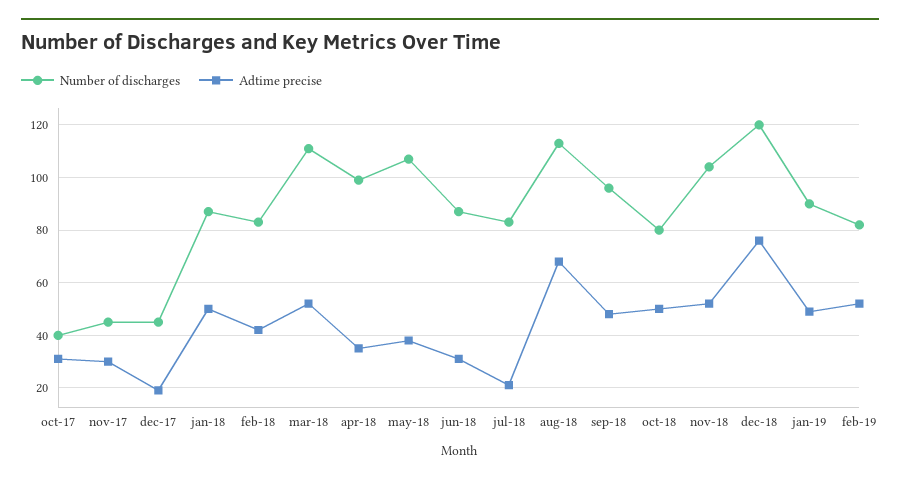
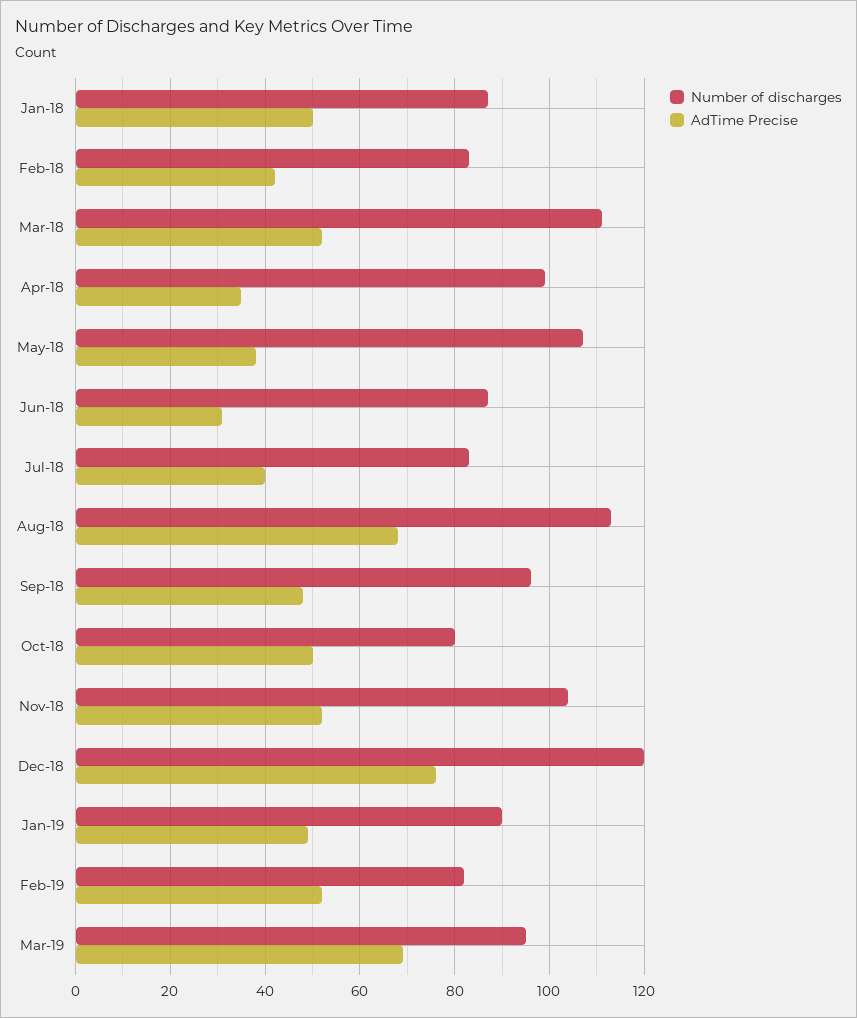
Number of discharges, oct-17: 40 -> none
Adtime precise, oct-17: 30 -> none
Number of discharges, nov-17: 45 -> none
Adtime precise, nov-17: 30 -> none
Number of discharges, dec-17: 45 -> none
Adtime precise, dec-17: 20 -> none
Adtime precise, jul-18: 20 -> 40
Number of discharges, Mar-19: none -> 95
Adtime precise, Mar-19: none -> 70

